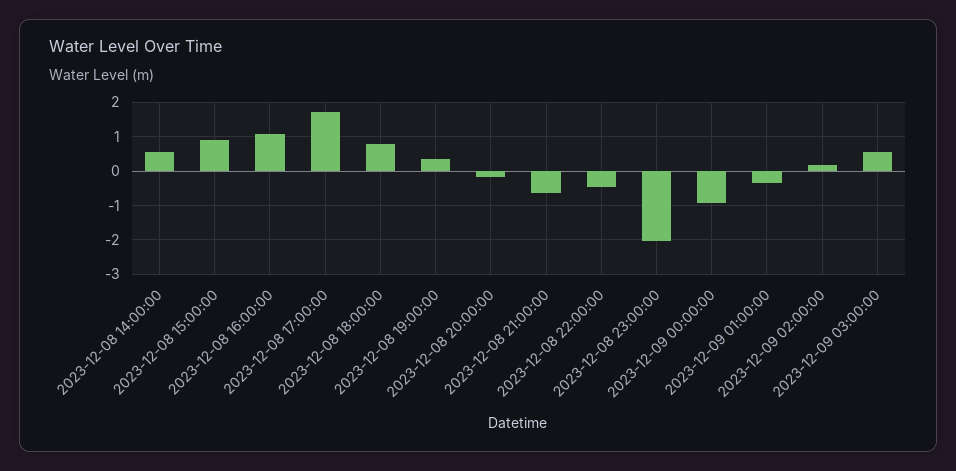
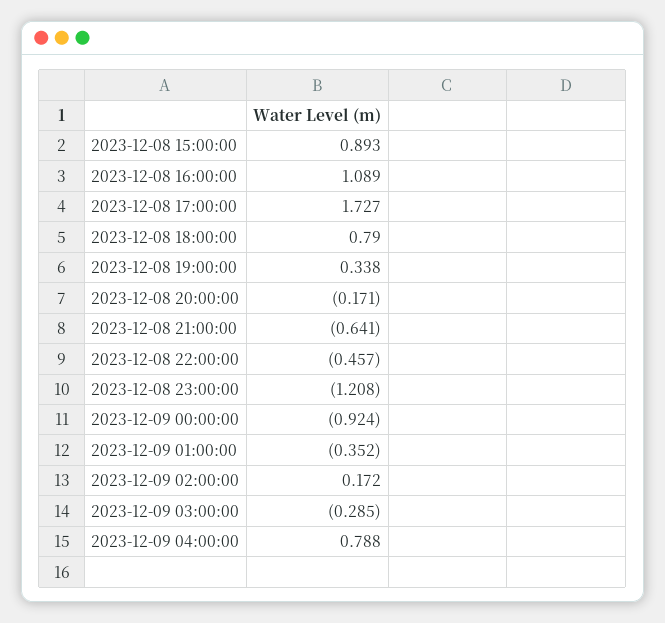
2023-12-08 14:00:00: 0.6 -> none
2023-12-08 23:00:00: -2 -> -1.208
2023-12-09 03:00:00: 0.6 -> -0.285
2023-12-09 04:00:00: none -> 0.788

